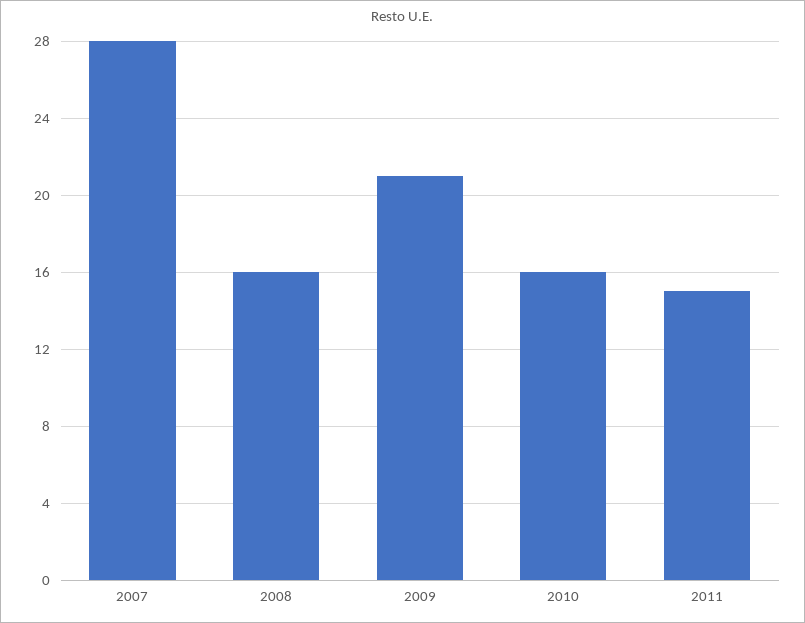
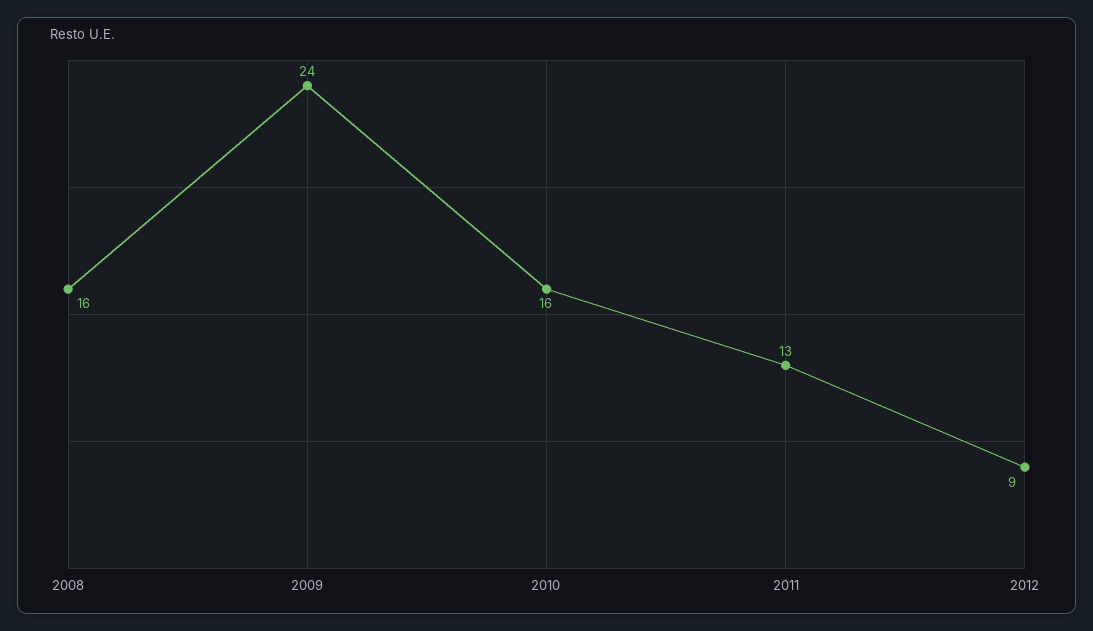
2007: 28 -> none
2009: 21 -> 24
2011: 15 -> 13
2012: none -> 9

